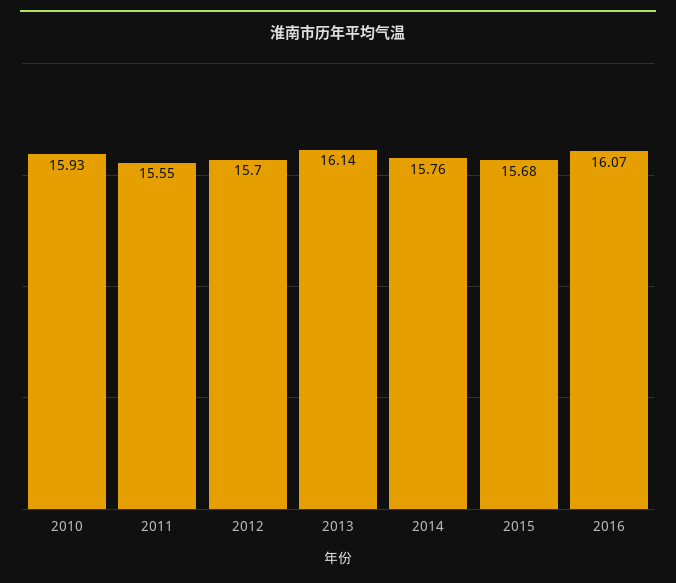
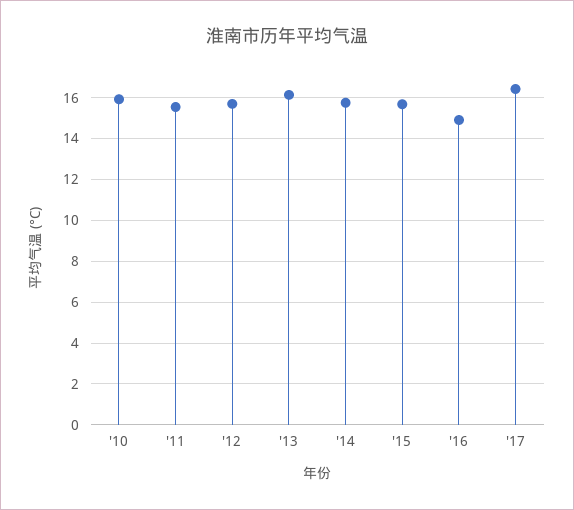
2016: 16.07 -> 15
'17: none -> 16.5

